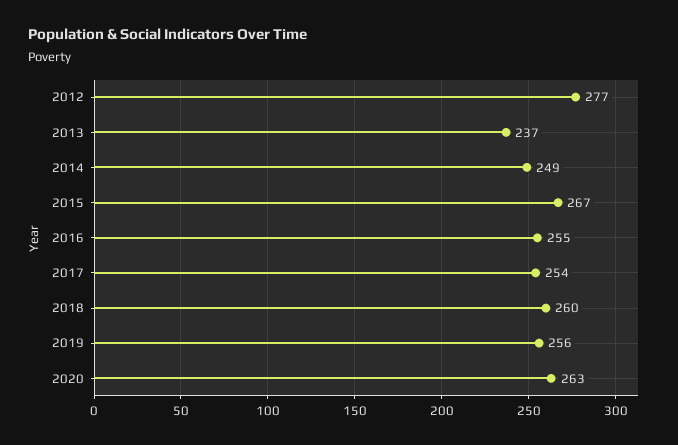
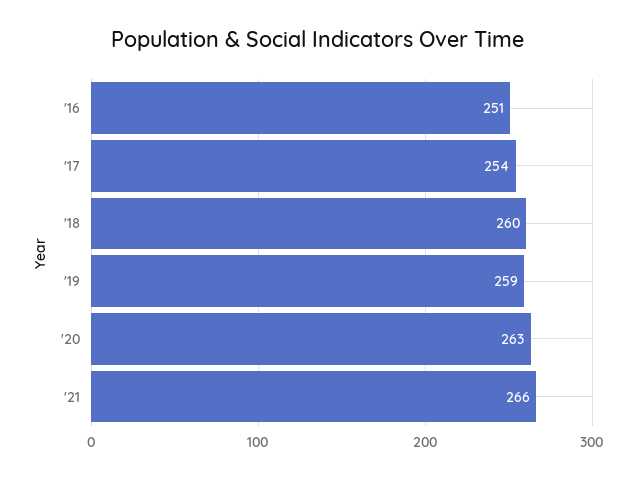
2012: 277 -> none
2013: 237 -> none
2014: 249 -> none
2015: 267 -> none
2016: 255 -> 251
2019: 256 -> 259
'21: none -> 266

